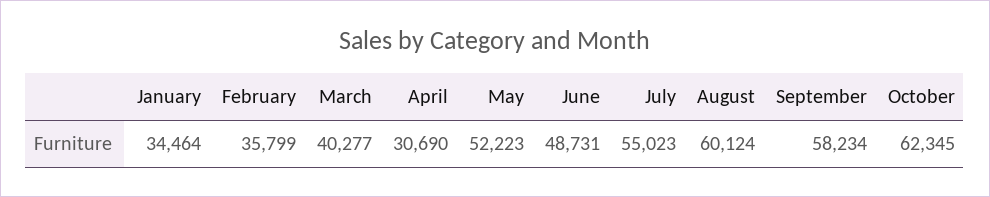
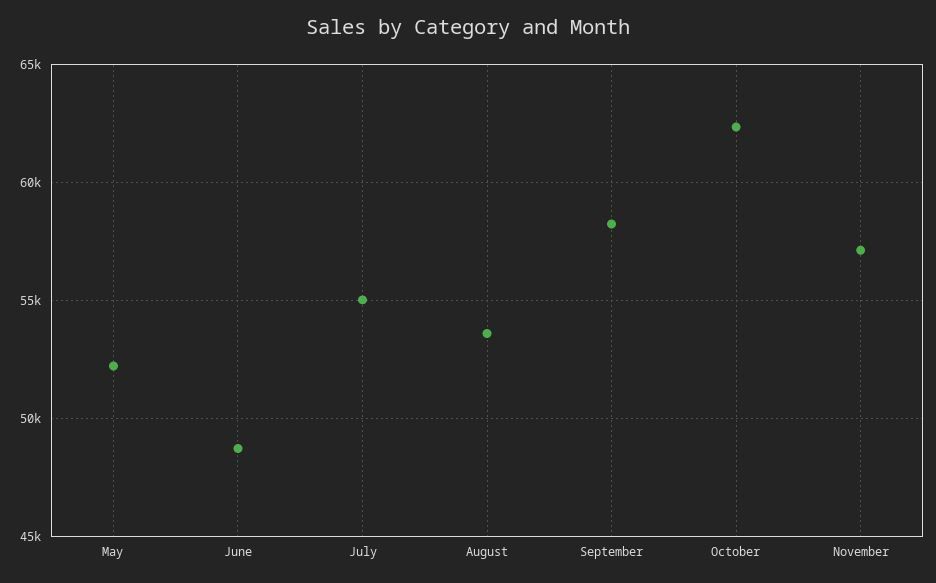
January: 34464 -> none
February: 35799 -> none
March: 40277 -> none
April: 30690 -> none
August: 60124 -> 53500
November: none -> 57000

